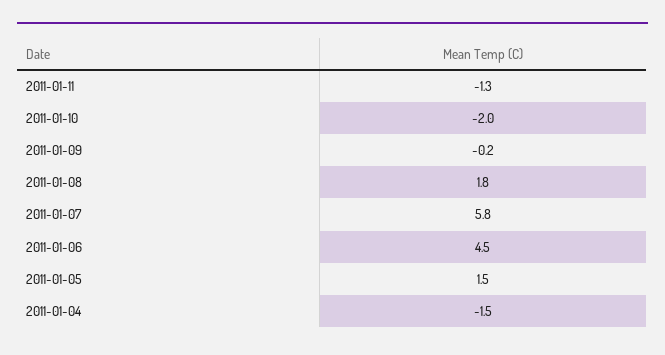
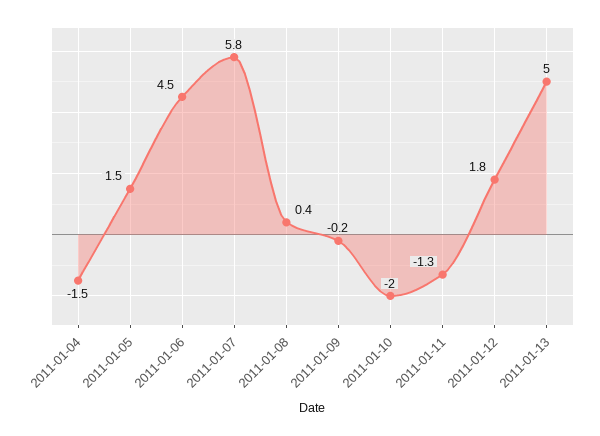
2011-01-08: 1.8 -> 0.4
2011-01-12: none -> 1.8
2011-01-13: none -> 5

